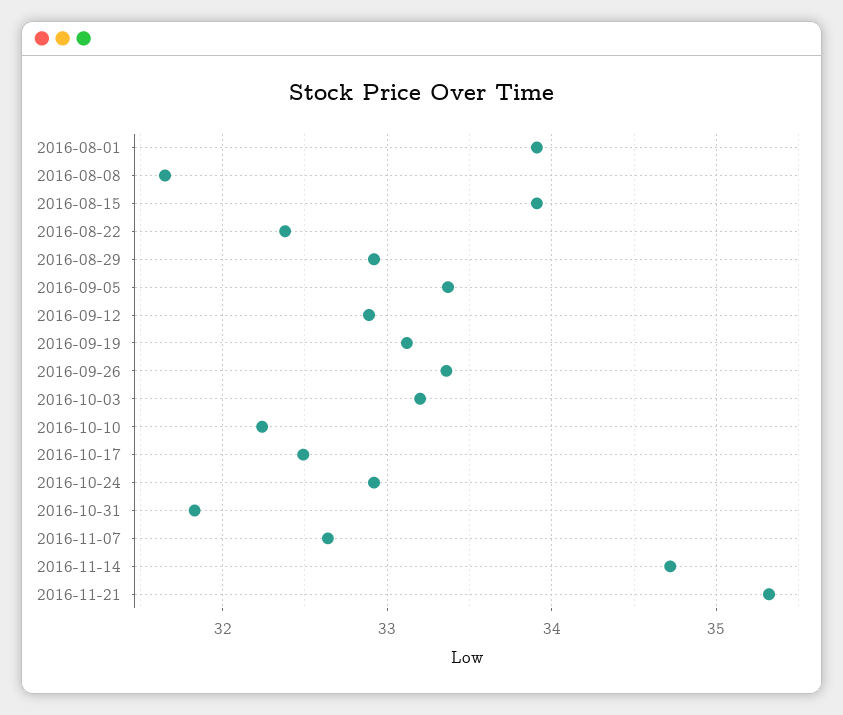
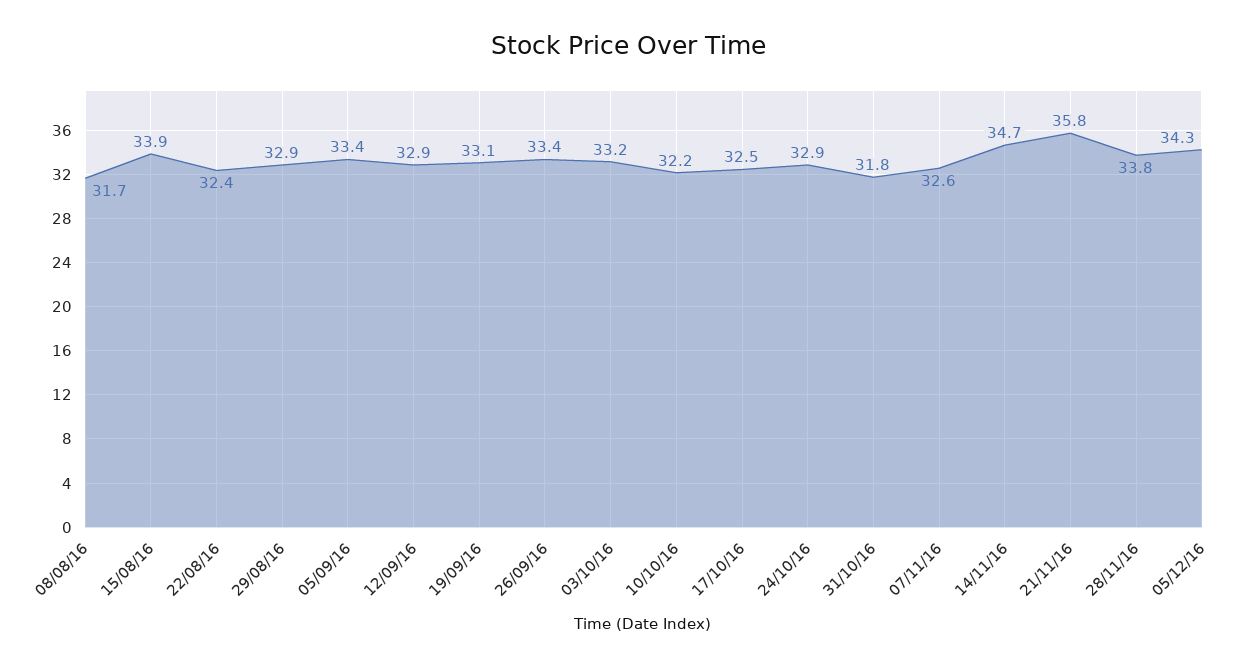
2016-08-01: 33.9 -> none
2016-11-21: 35.3 -> 35.8
28/11/16: none -> 33.8
05/12/16: none -> 34.3

